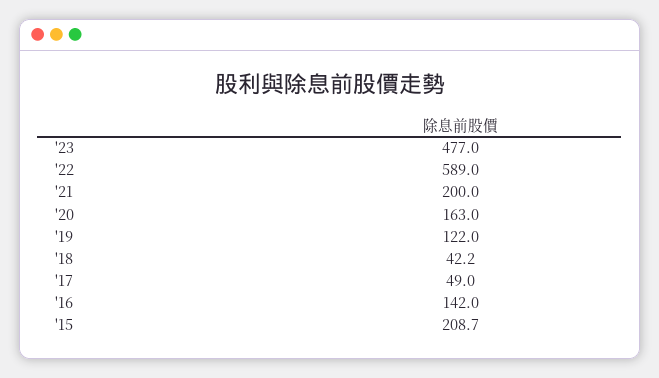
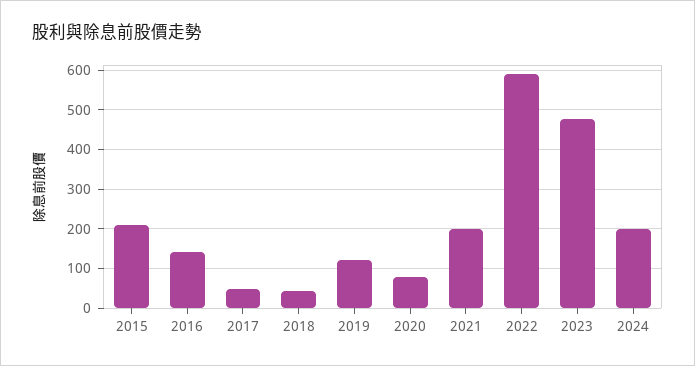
'20: 163 -> 80
2024: none -> 200

